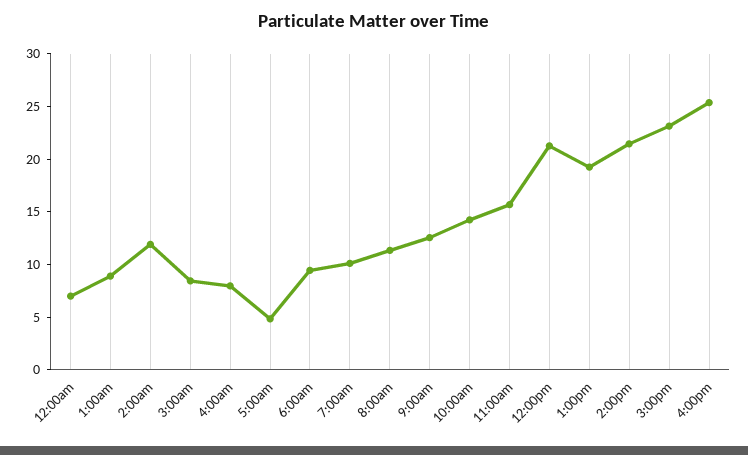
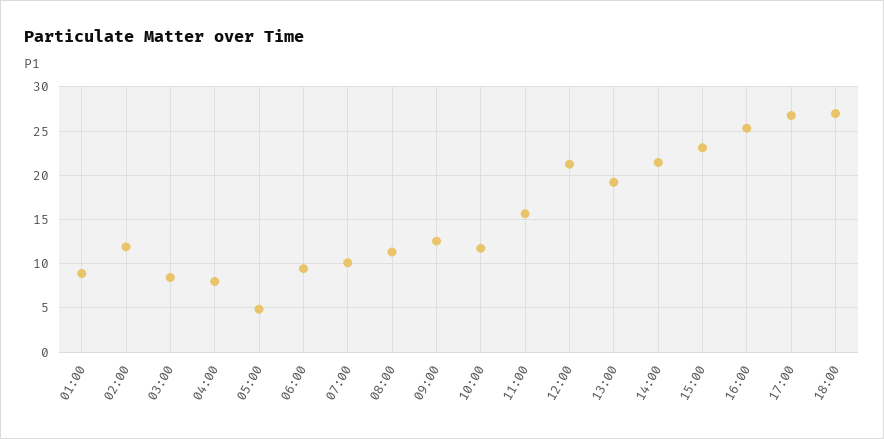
12:00am: 7 -> none
10:00am: 14 -> 12
17:00: none -> 27
18:00: none -> 27

